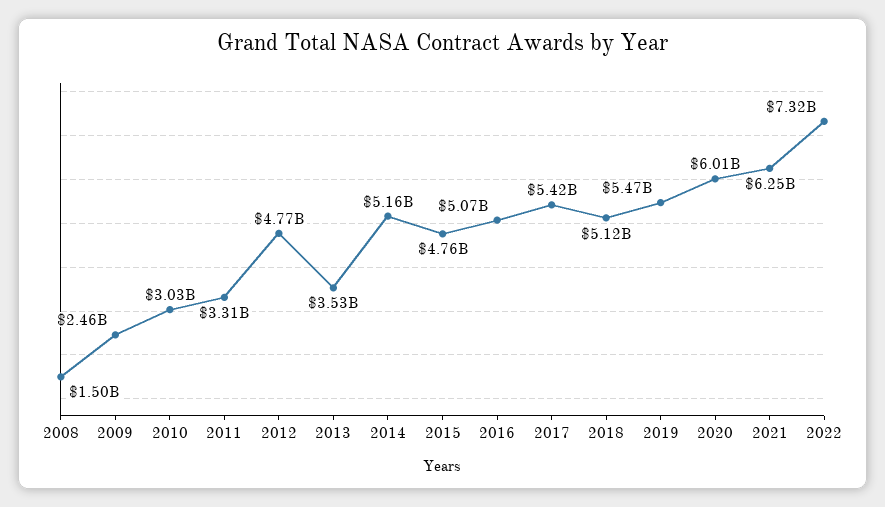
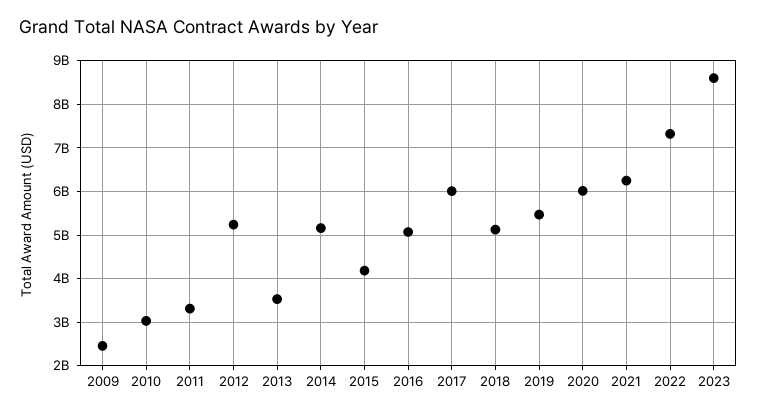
2008: 1500000000 -> none
2012: 4770000000 -> 5200000000
2015: 4760000000 -> 4200000000
2017: 5420000000 -> 6000000000
2023: none -> 8600000000

